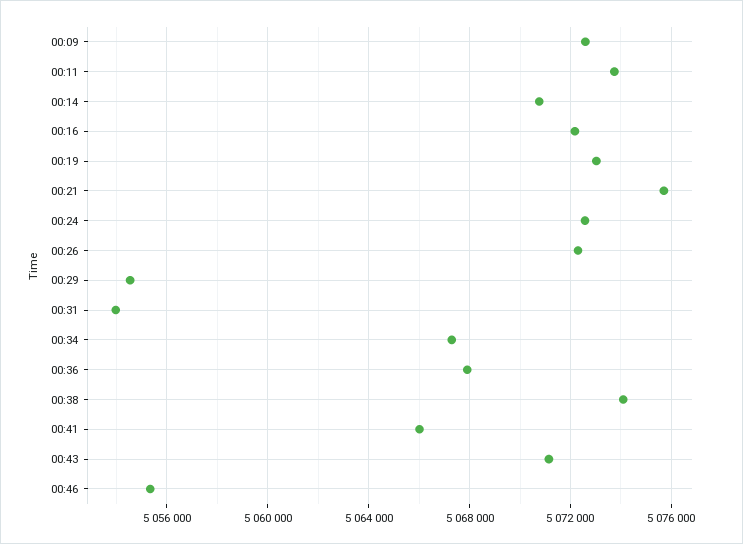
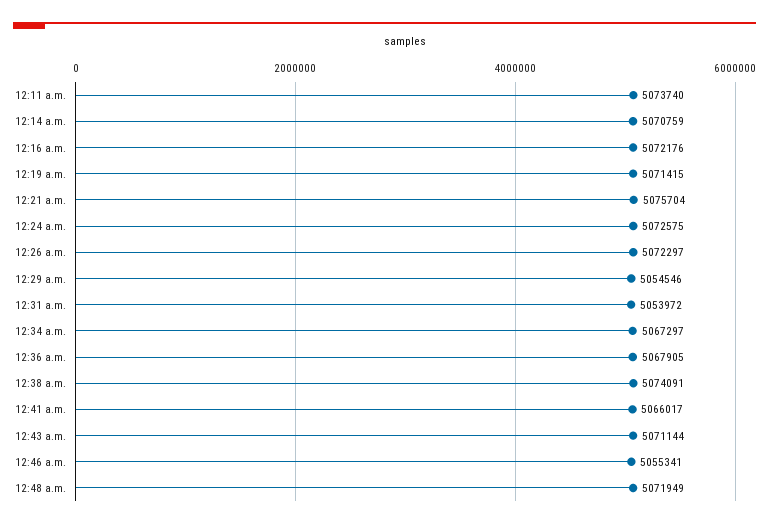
00:09: 5072500 -> none
00:19: 5073000 -> 5071415
12:48 a.m.: none -> 5071949

